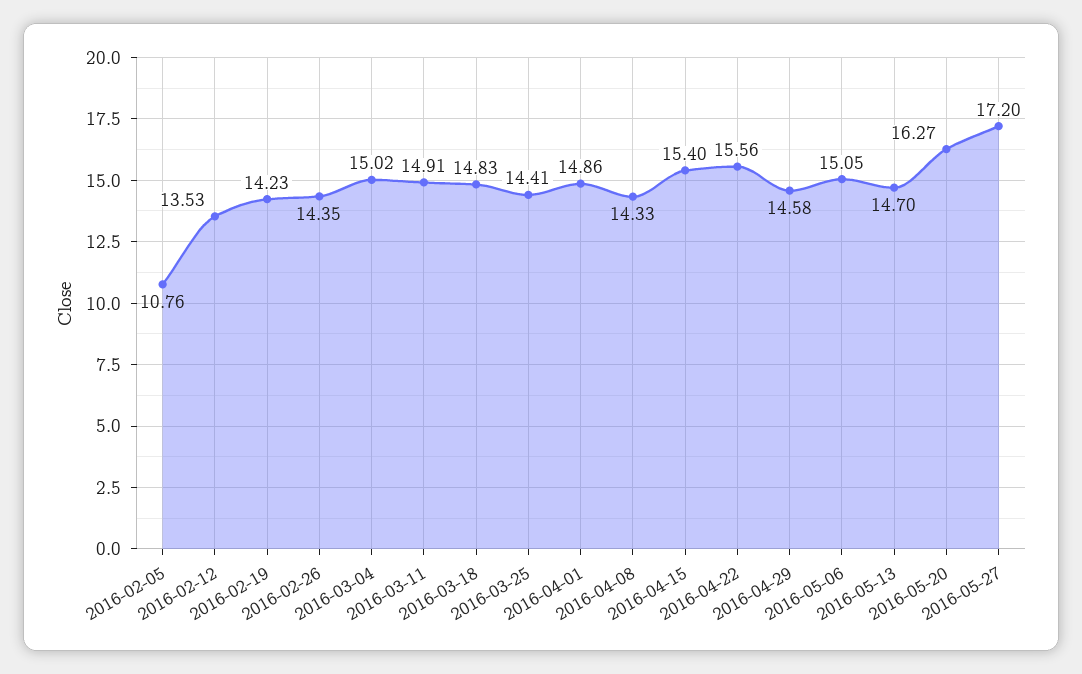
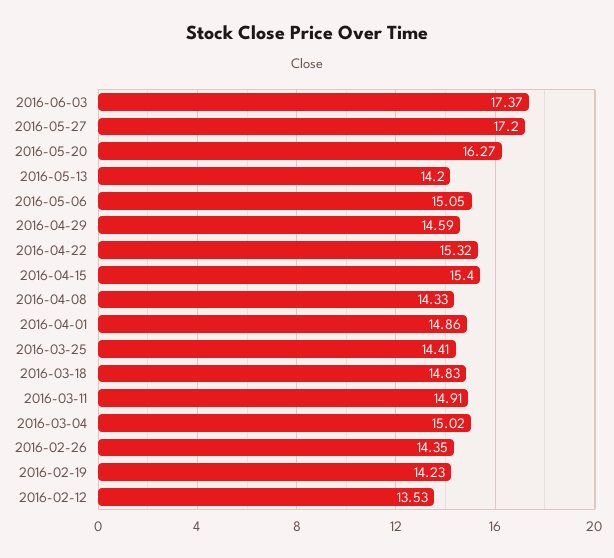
2016-02-05: 10.76 -> none
2016-04-22: 15.56 -> 15.32
2016-04-29: 14.58 -> 14.59
2016-05-13: 14.7 -> 14.2
2016-06-03: none -> 17.37

